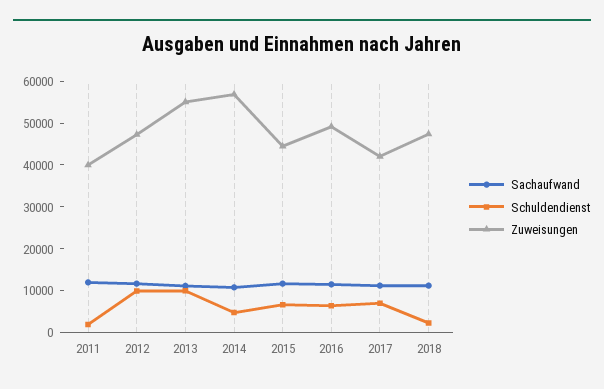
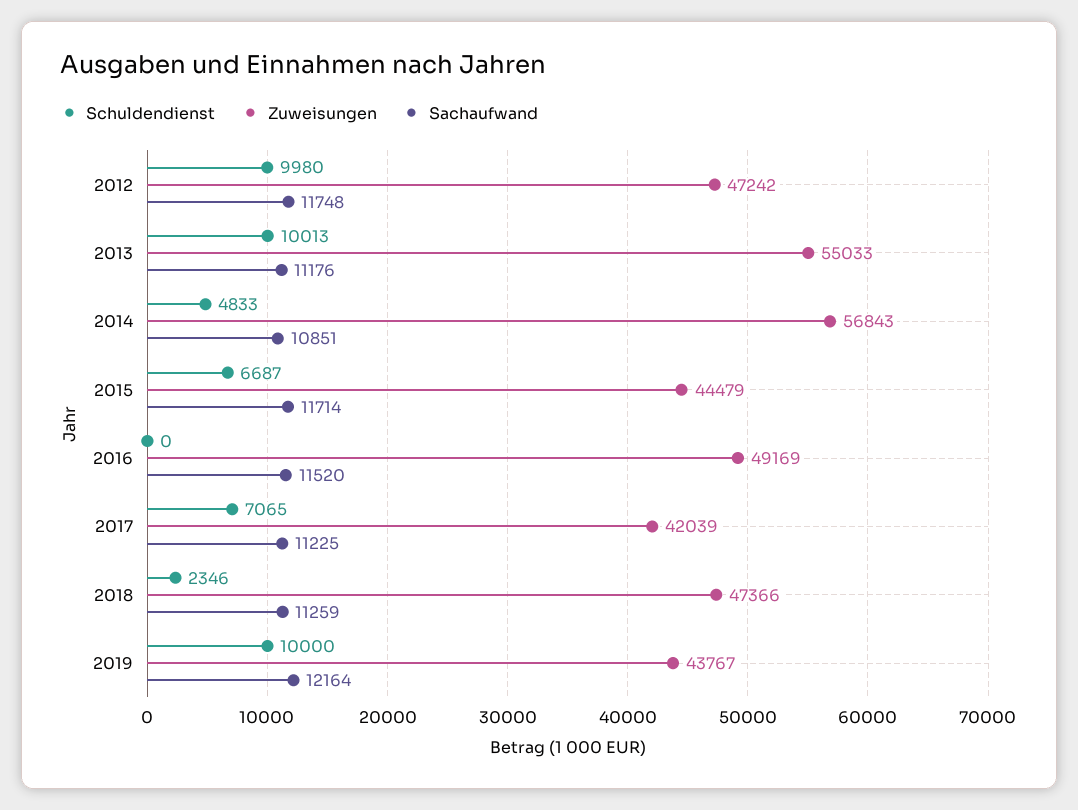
Sachaufwand, 2011: 12000 -> none
Schuldendienst, 2011: 2000 -> none
Zuweisungen, 2011: 40000 -> none
Schuldendienst, 2016: 6000 -> 0
Schuldendienst, 2019: none -> 10000
Zuweisungen, 2019: none -> 43767
Sachaufwand, 2019: none -> 12164

